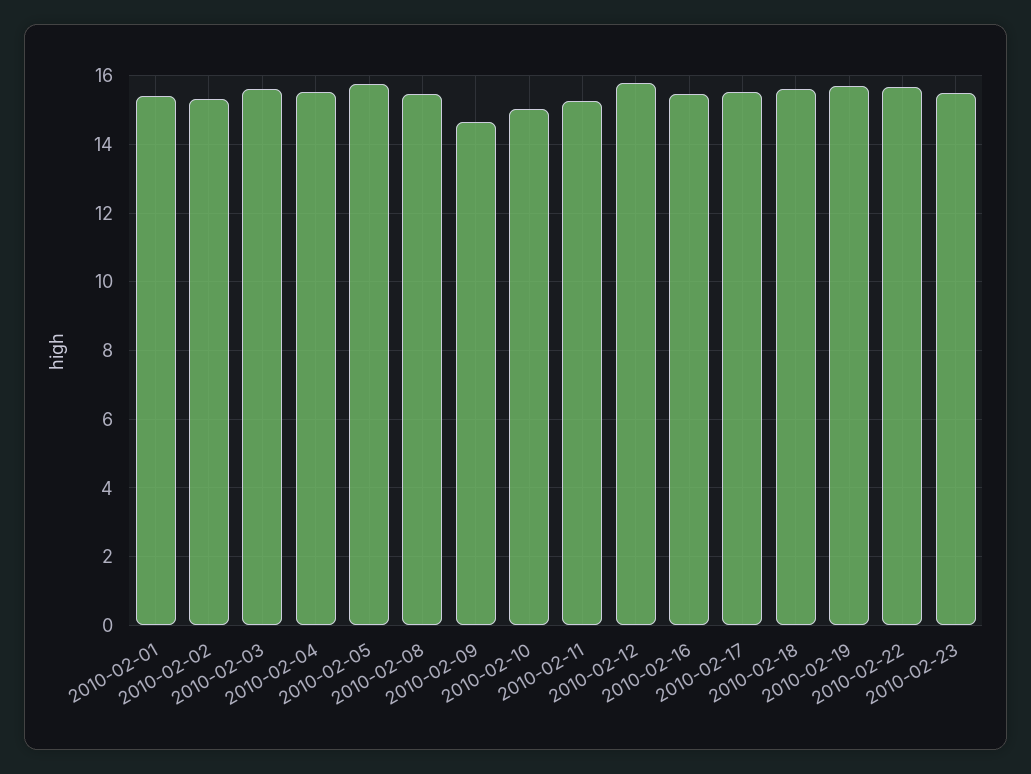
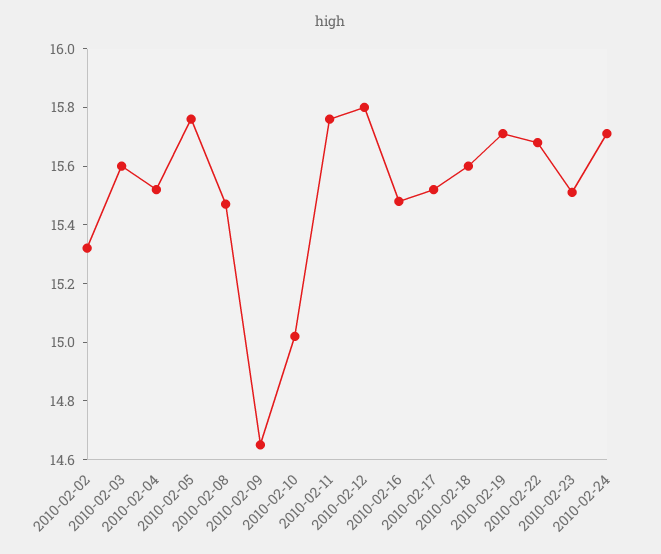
2010-02-01: 15.4 -> none
2010-02-11: 15.2 -> 15.75
2010-02-24: none -> 15.7

